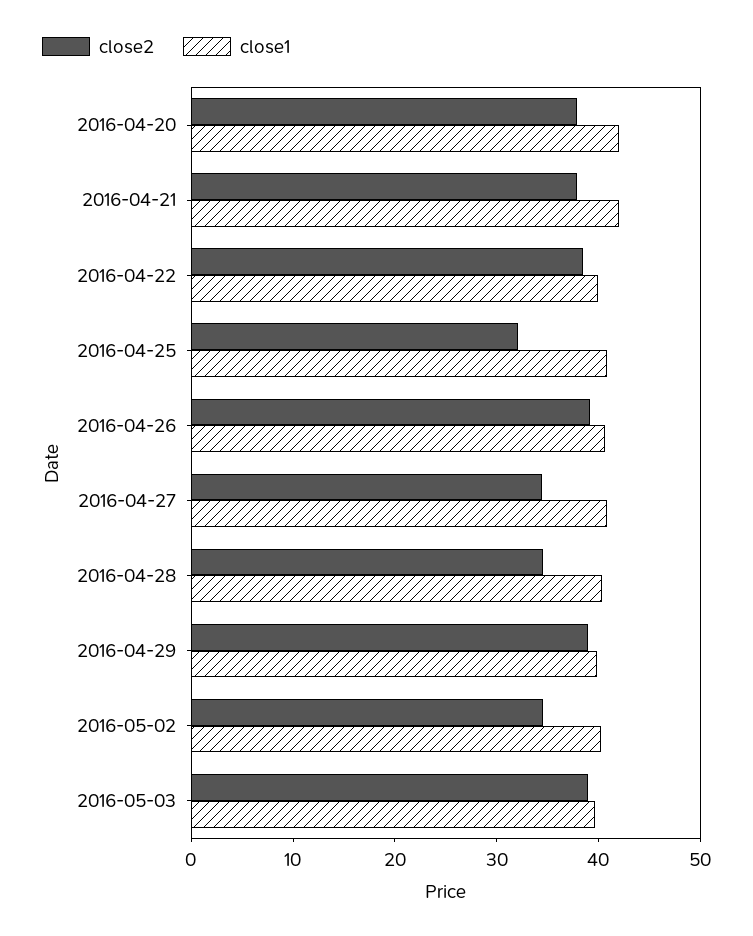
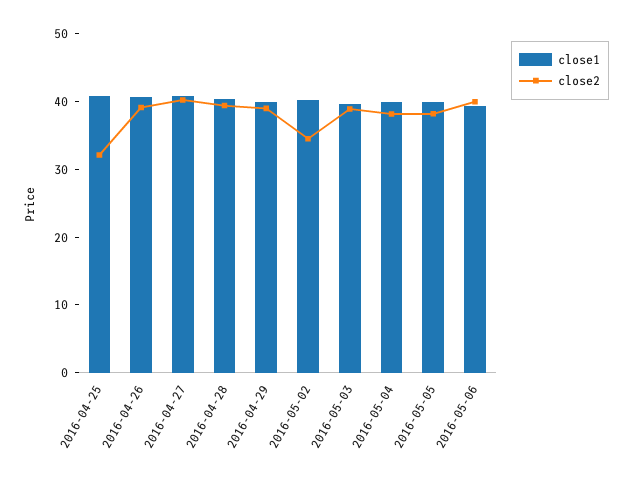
close2, 2016-04-20: 38 -> none
close1, 2016-04-20: 42 -> none
close2, 2016-04-21: 38 -> none
close1, 2016-04-21: 42 -> none
close2, 2016-04-22: 38 -> none
close1, 2016-04-22: 40 -> none
close2, 2016-04-27: 34 -> 40
close2, 2016-04-28: 34 -> 40
close1, 2016-05-04: none -> 40
close2, 2016-05-04: none -> 38
close1, 2016-05-05: none -> 40
close2, 2016-05-05: none -> 38
close1, 2016-05-06: none -> 40
close2, 2016-05-06: none -> 40

